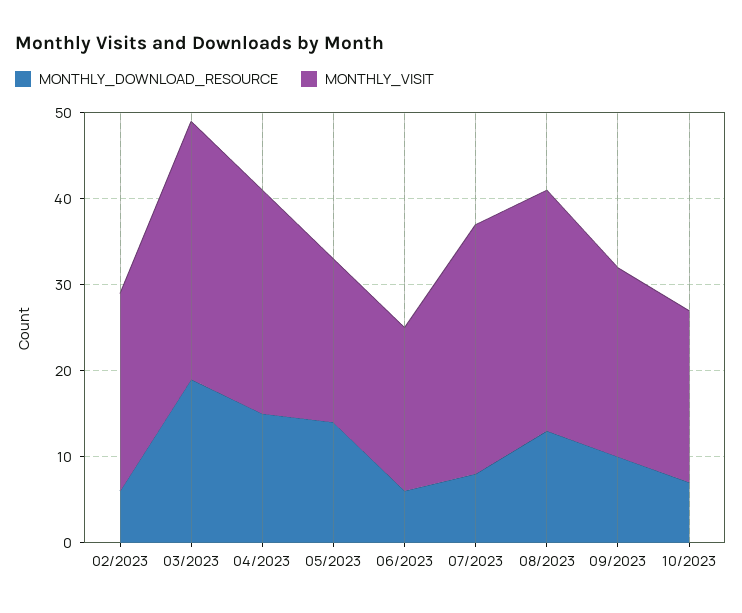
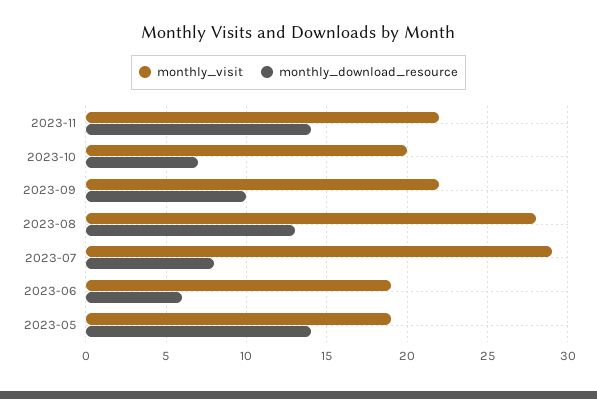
MONTHLY_DOWNLOAD_RESOURCE, 02/2023: 6 -> none
MONTHLY_VISIT, 02/2023: 23 -> none
MONTHLY_DOWNLOAD_RESOURCE, 03/2023: 19 -> none
MONTHLY_VISIT, 03/2023: 30 -> none
MONTHLY_DOWNLOAD_RESOURCE, 04/2023: 15 -> none
MONTHLY_VISIT, 04/2023: 26 -> none
MONTHLY_VISIT, 2023-11: none -> 22
MONTHLY_DOWNLOAD_RESOURCE, 2023-11: none -> 14

